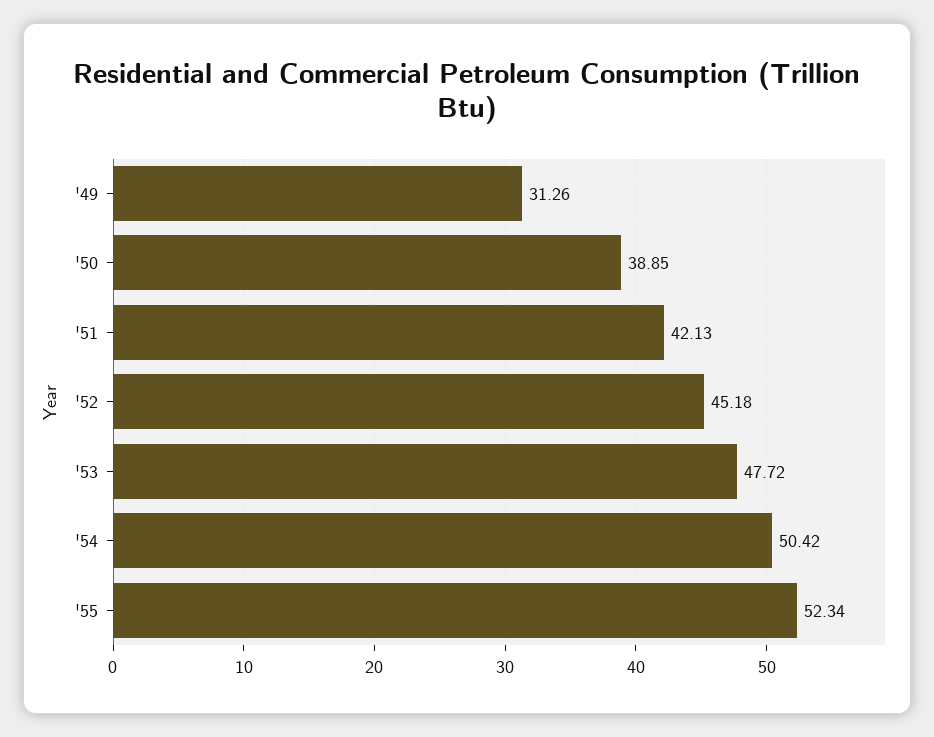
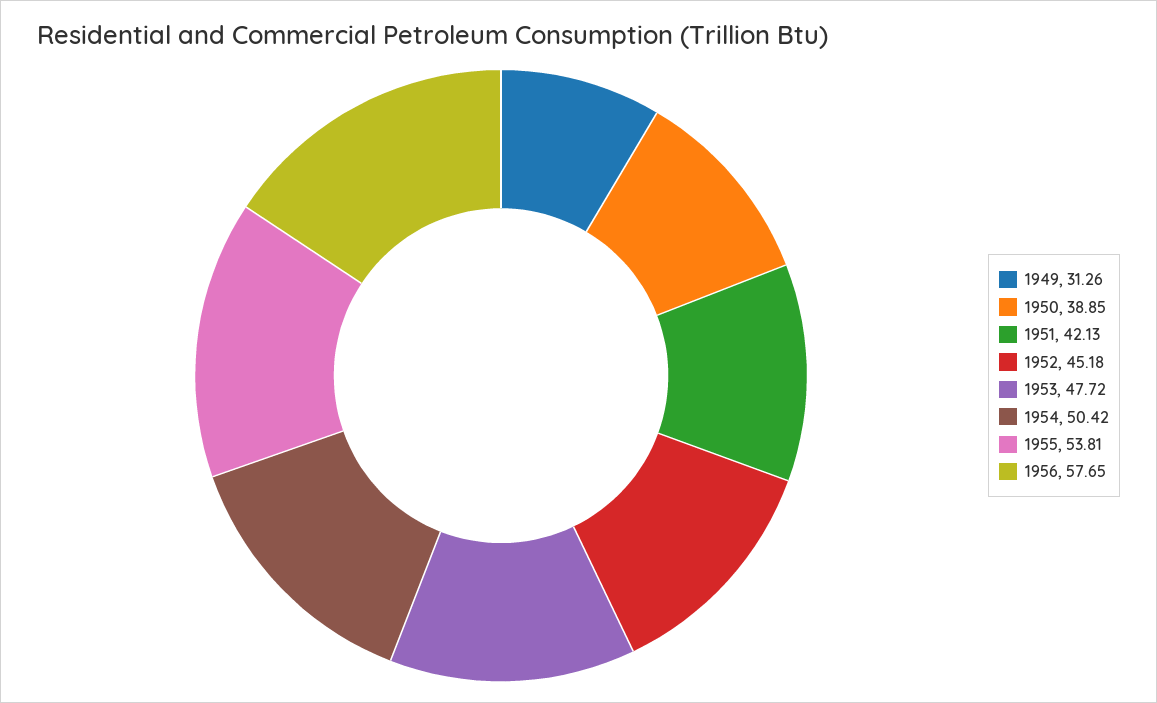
'55: 52.34 -> 53.81
1956: none -> 57.65

